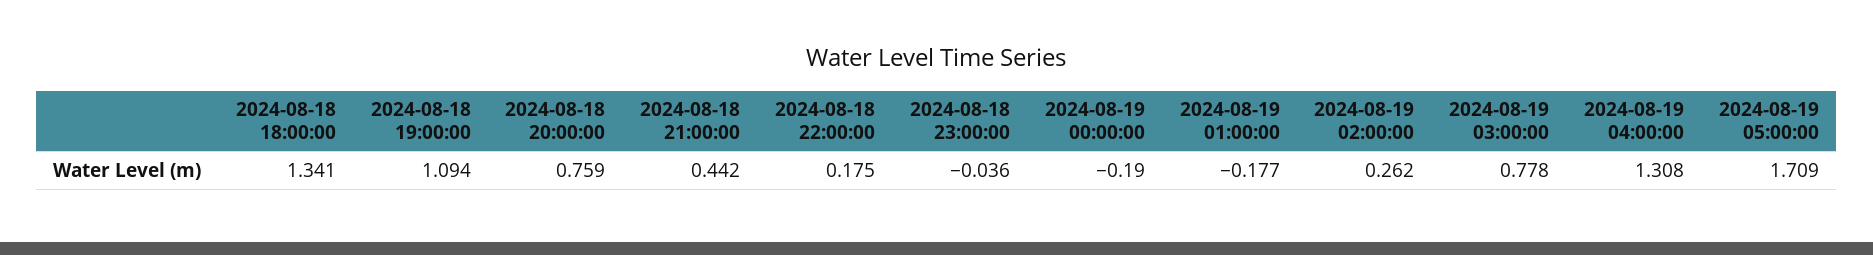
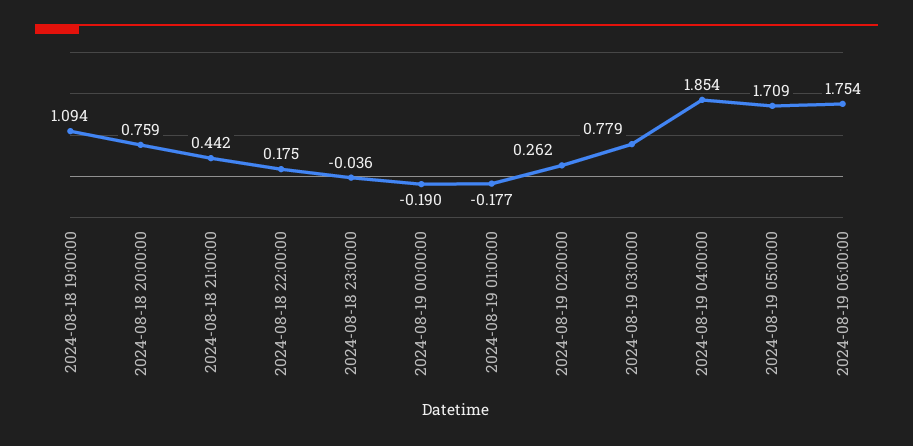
2024-08-18 18:00:00: 1.341 -> none
2024-08-19 03:00:00: 0.778 -> 0.779
2024-08-19 04:00:00: 1.308 -> 1.854
2024-08-19 06:00:00: none -> 1.754

